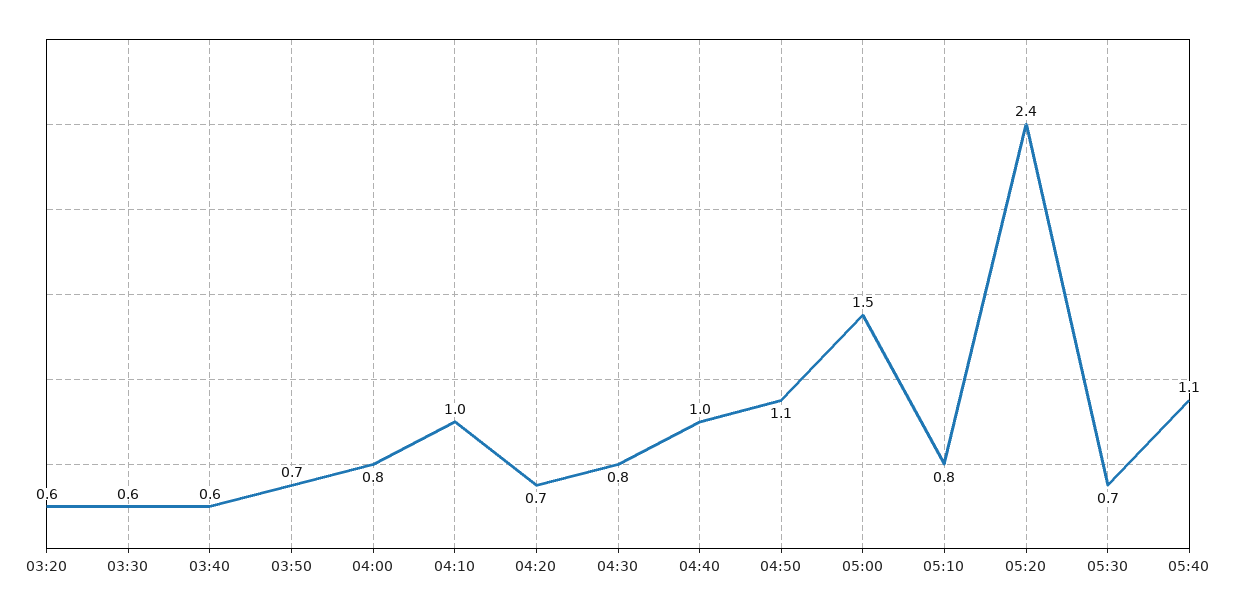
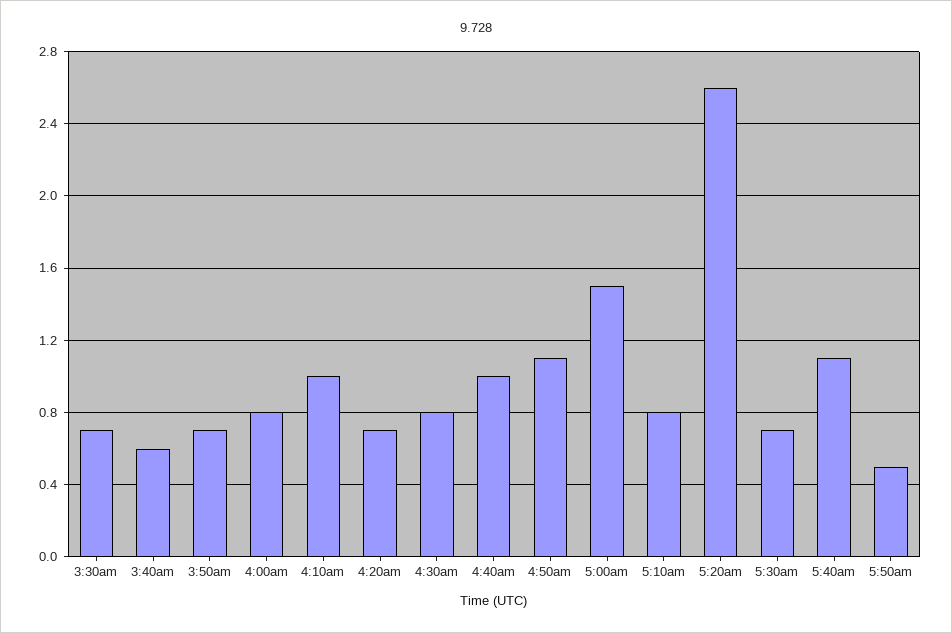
03:20: 0.6 -> none
03:30: 0.6 -> 0.7
05:20: 2.4 -> 2.6
5:50am: none -> 0.5

